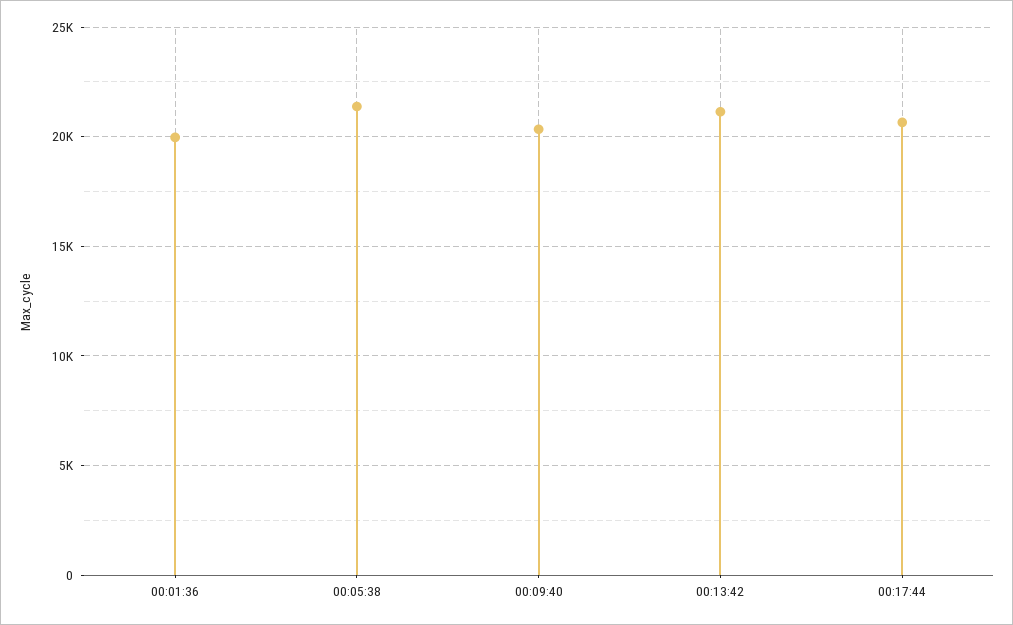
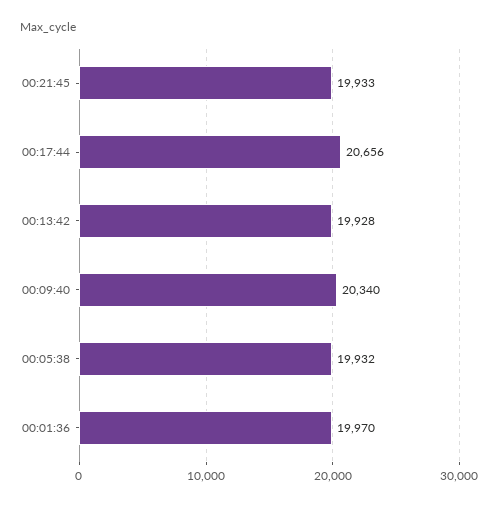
00:05:38: 21500 -> 19932
00:13:42: 21000 -> 19928
00:21:45: none -> 19933

